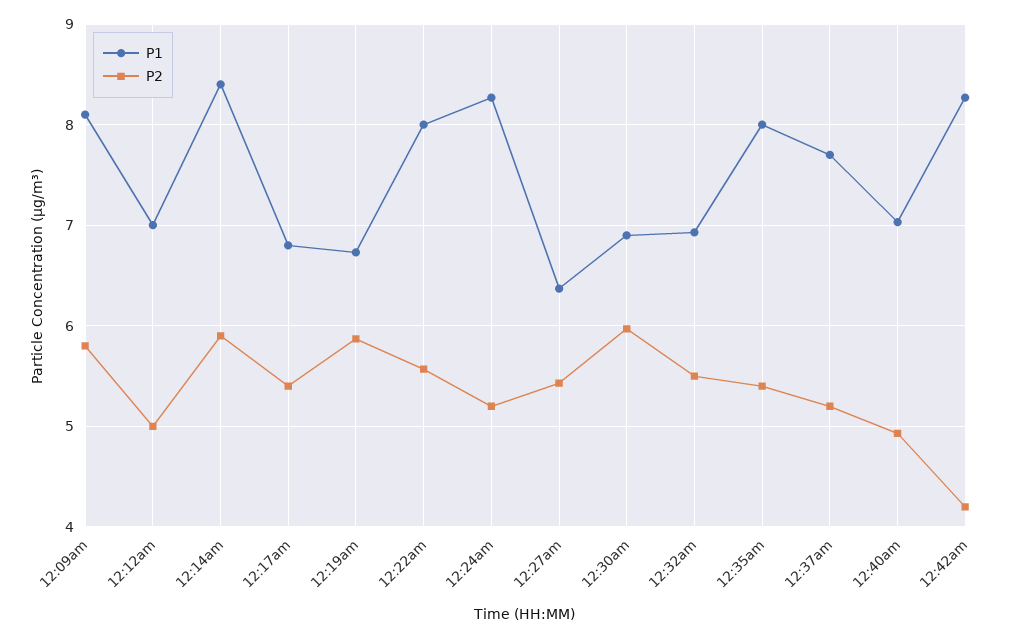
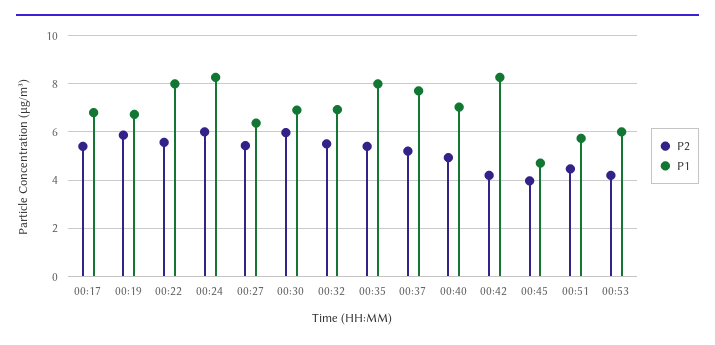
P1, 12:09am: 8.1 -> none
P2, 12:09am: 5.8 -> none
P1, 12:12am: 7 -> none
P2, 12:12am: 5 -> none
P1, 12:14am: 8.4 -> none
P2, 12:14am: 5.9 -> none
P2, 12:24am: 5.2 -> 6
P2, 00:45: none -> 4
P1, 00:45: none -> 4.75
P2, 00:51: none -> 4.5
P1, 00:51: none -> 5.75
P2, 00:53: none -> 4.25
P1, 00:53: none -> 6

